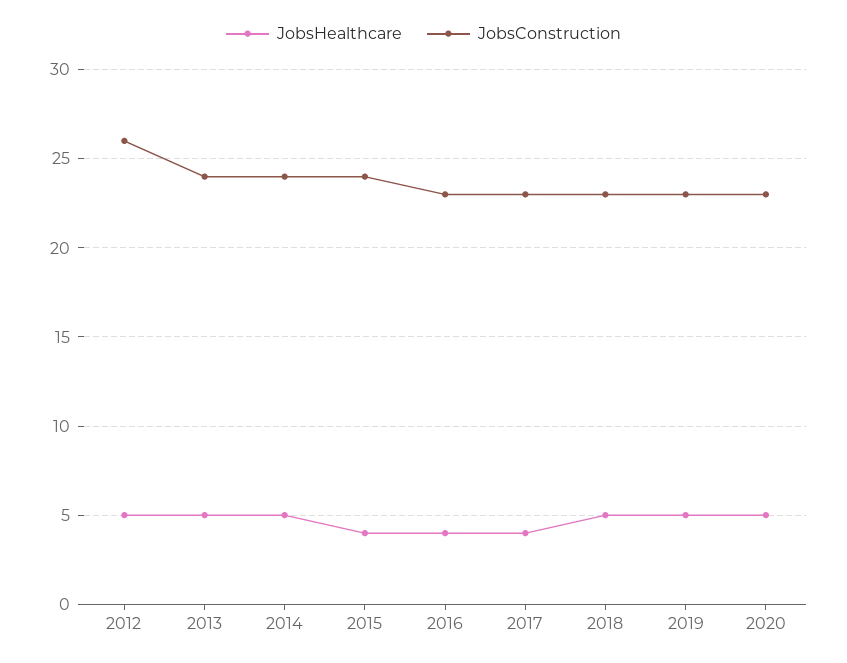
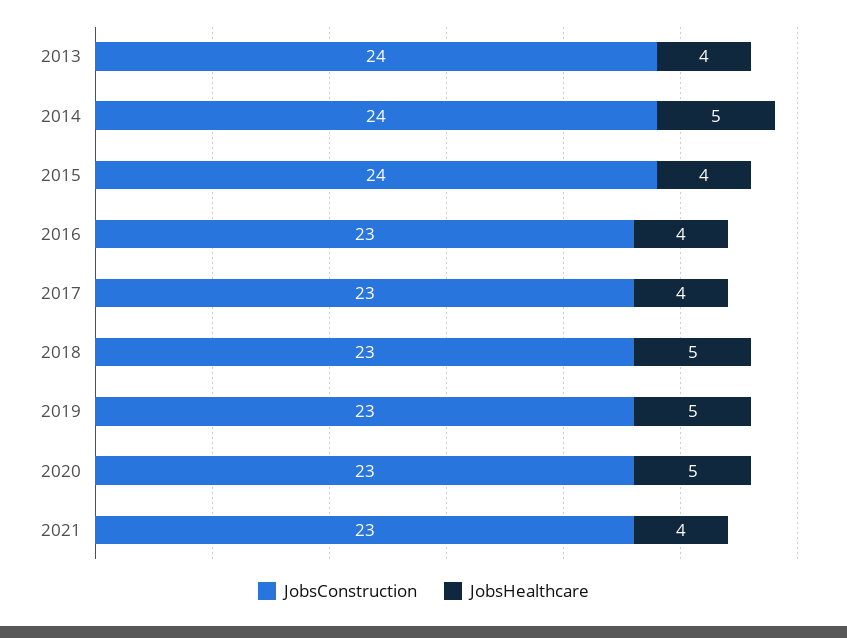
JobsHealthcare, 2012: 5 -> none
JobsConstruction, 2012: 26 -> none
JobsHealthcare, 2013: 5 -> 4
JobsConstruction, 2021: none -> 23
JobsHealthcare, 2021: none -> 4

